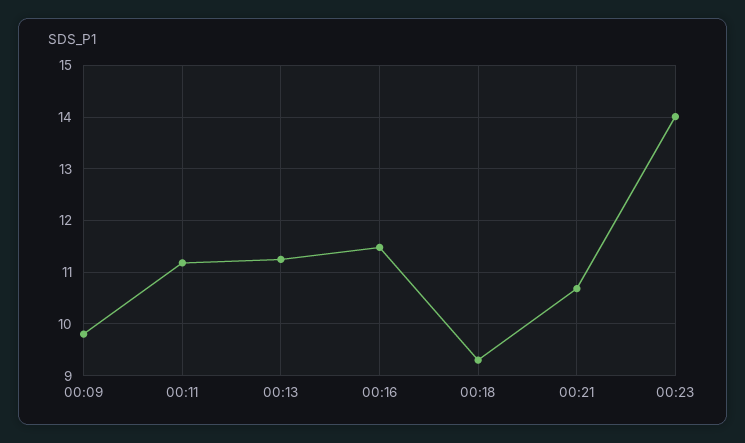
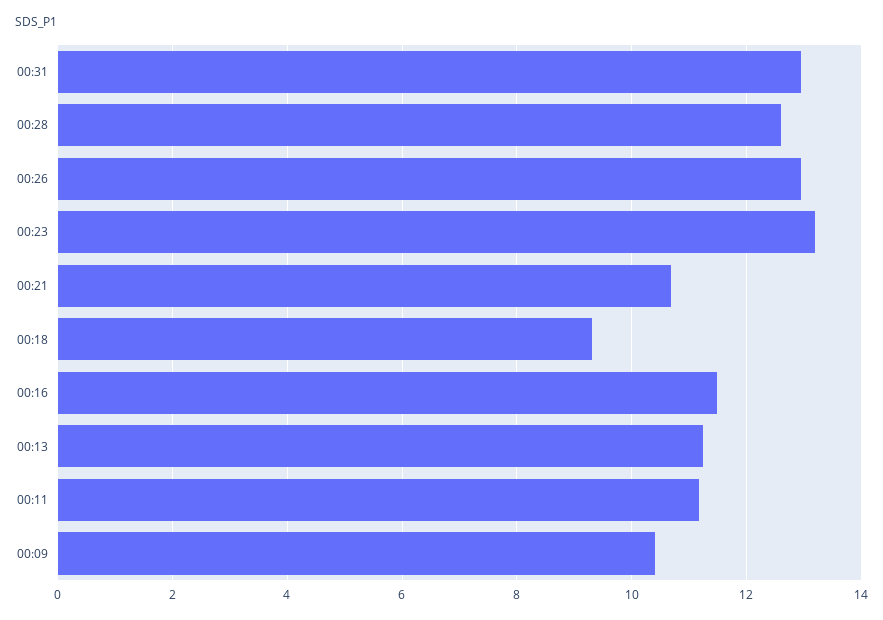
00:09: 9.8 -> 10.4
00:23: 14 -> 13.2
00:31: none -> 13
00:28: none -> 12.6
00:26: none -> 13

